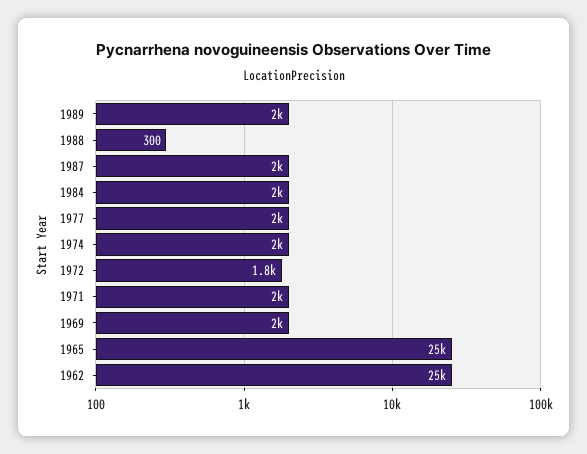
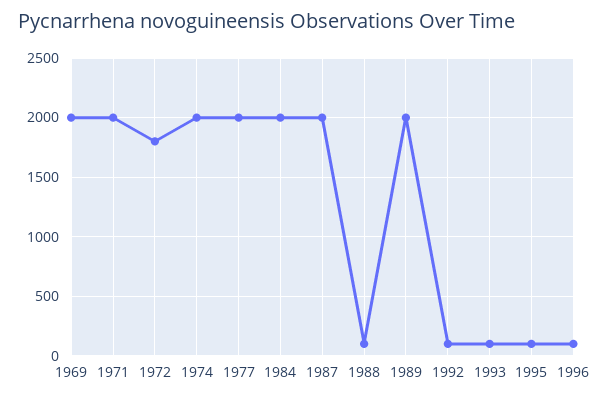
1988: 300 -> 100
1965: 25000 -> none
1962: 25000 -> none
1992: none -> 100
1993: none -> 100
1995: none -> 100
1996: none -> 100

